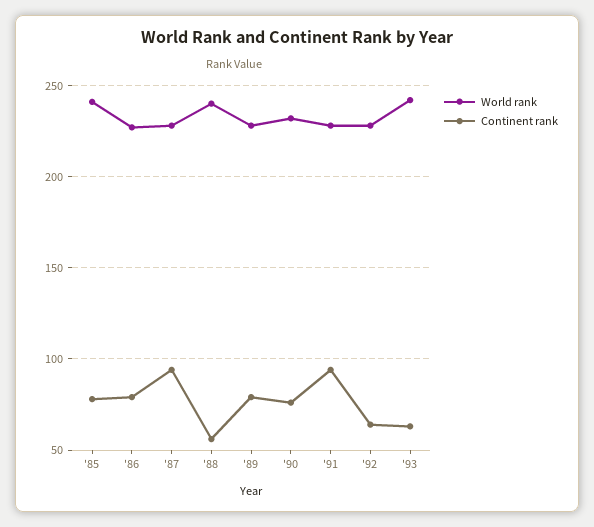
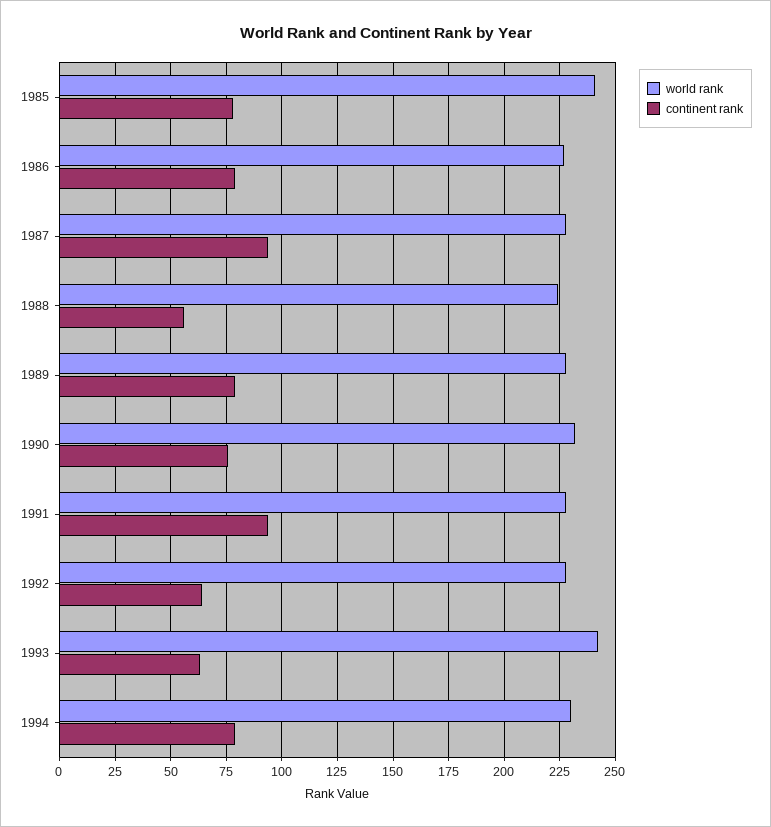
World rank, '88: 240 -> 225
World rank, 1994: none -> 230
Continent rank, 1994: none -> 80

